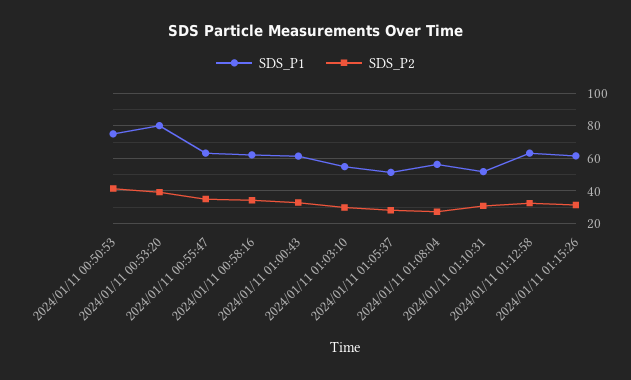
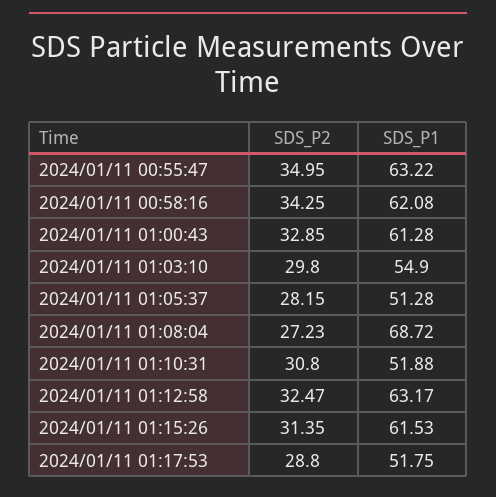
SDS_P1, 2024/01/11 00:50:53: 75 -> none
SDS_P2, 2024/01/11 00:50:53: 40 -> none
SDS_P1, 2024/01/11 00:53:20: 80 -> none
SDS_P2, 2024/01/11 00:53:20: 40 -> none
SDS_P1, 2024/01/11 01:08:04: 55 -> 68.72
SDS_P2, 2024/01/11 01:17:53: none -> 28.8
SDS_P1, 2024/01/11 01:17:53: none -> 51.75

